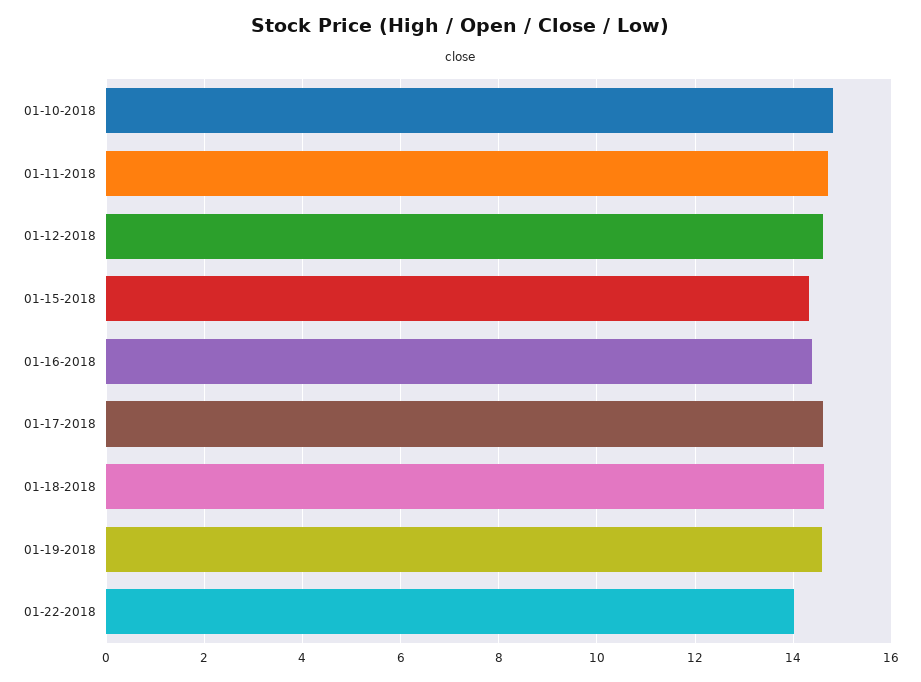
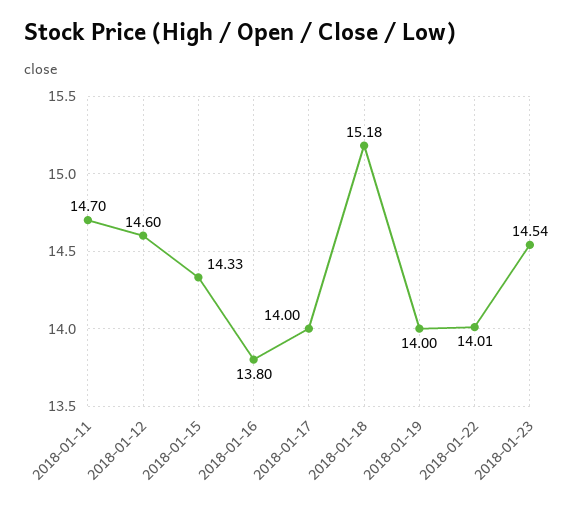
01-10-2018: 14.8 -> none
01-16-2018: 14.4 -> 13.8
01-17-2018: 14.6 -> 14
01-18-2018: 14.6 -> 15.18
01-19-2018: 14.6 -> 14
2018-01-23: none -> 14.54

